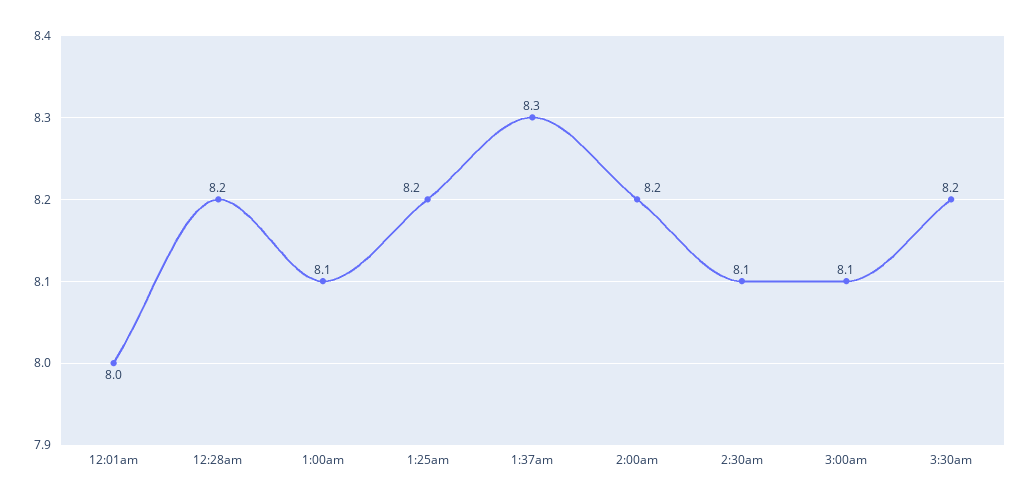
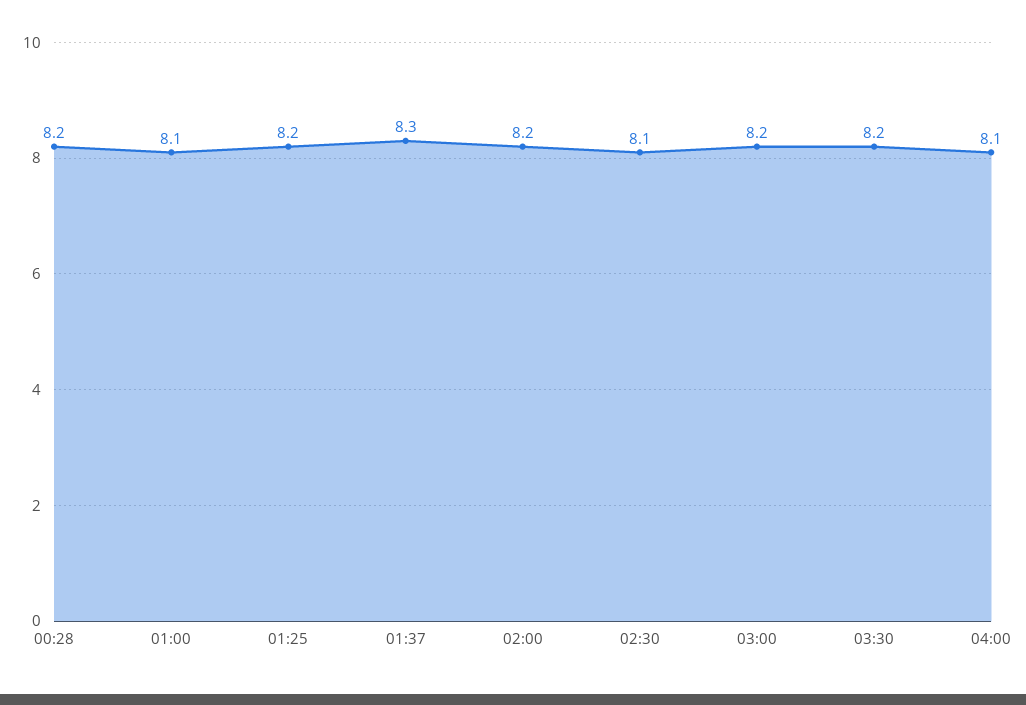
12:01am: 8 -> none
3:00am: 8.1 -> 8.2
04:00: none -> 8.1

